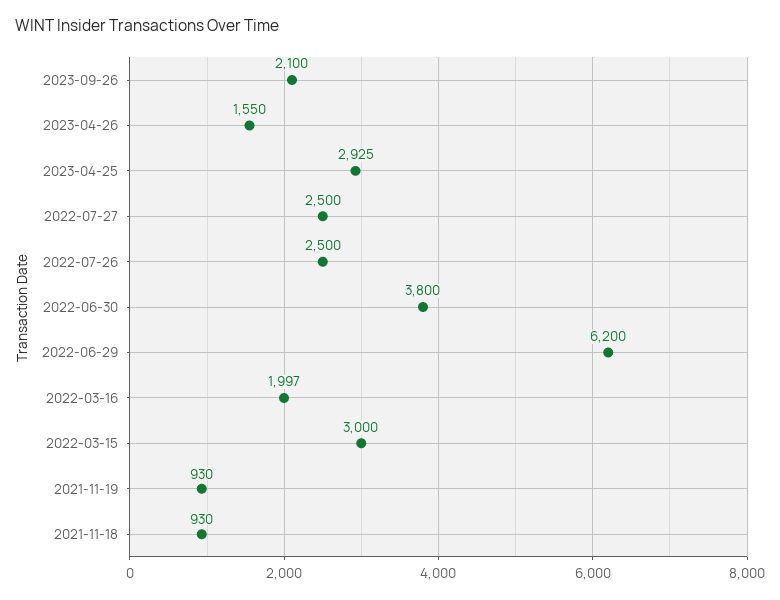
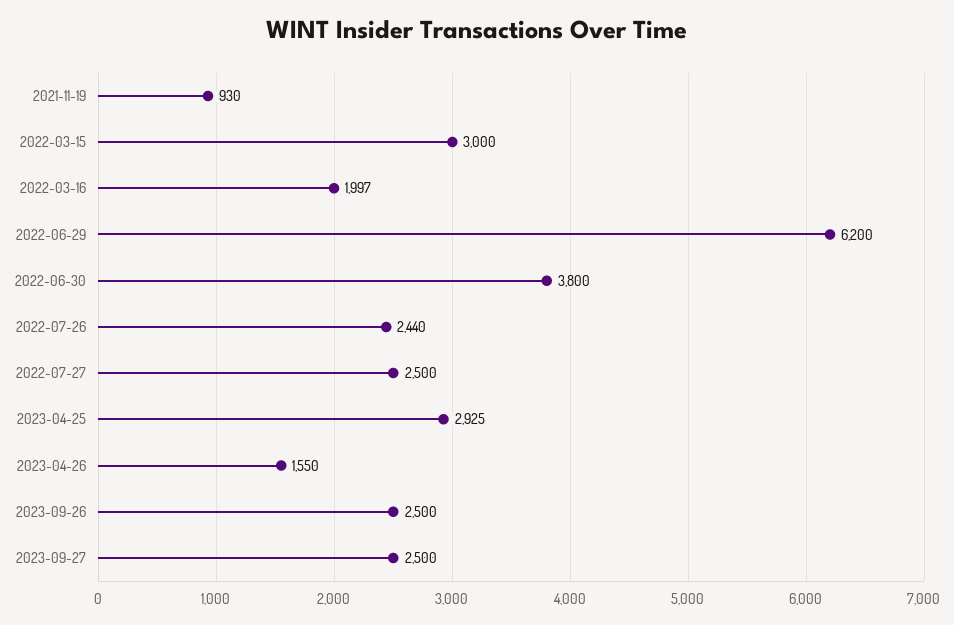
2023-09-26: 2100 -> 2500
2022-07-26: 2500 -> 2440
2021-11-18: 930 -> none
2023-09-27: none -> 2500

